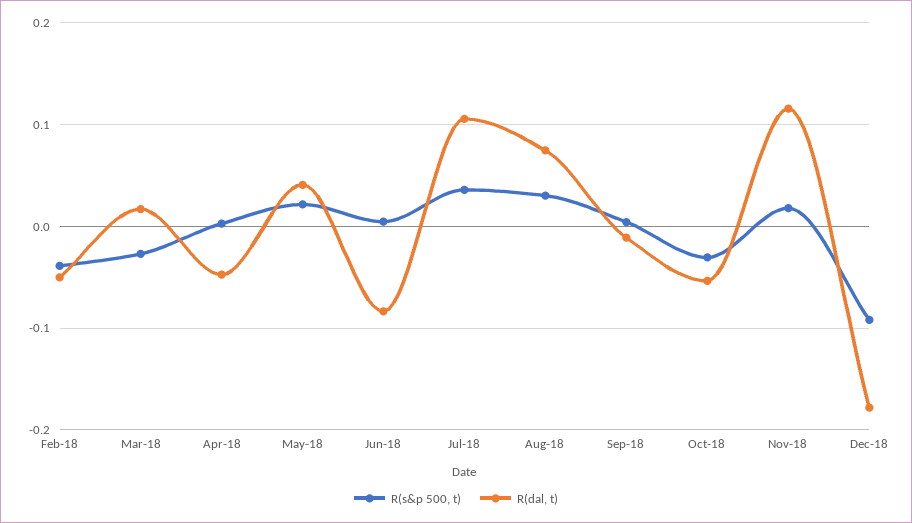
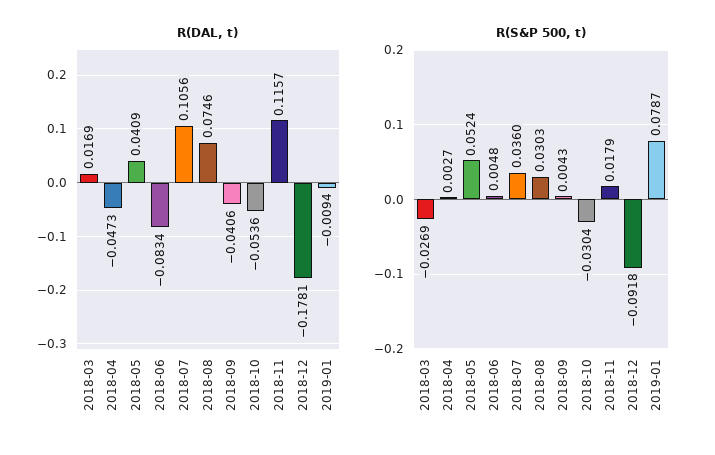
R(s&p 500, t), Feb-18: -0.04 -> none
R(dal, t), Feb-18: -0.05 -> none
R(s&p 500, t), May-18: 0.02 -> 0.0524
R(dal, t), Sep-18: -0.01 -> -0.0406
R(dal, t), 2019-01: none -> -0.0094
R(s&p 500, t), 2019-01: none -> 0.0787

